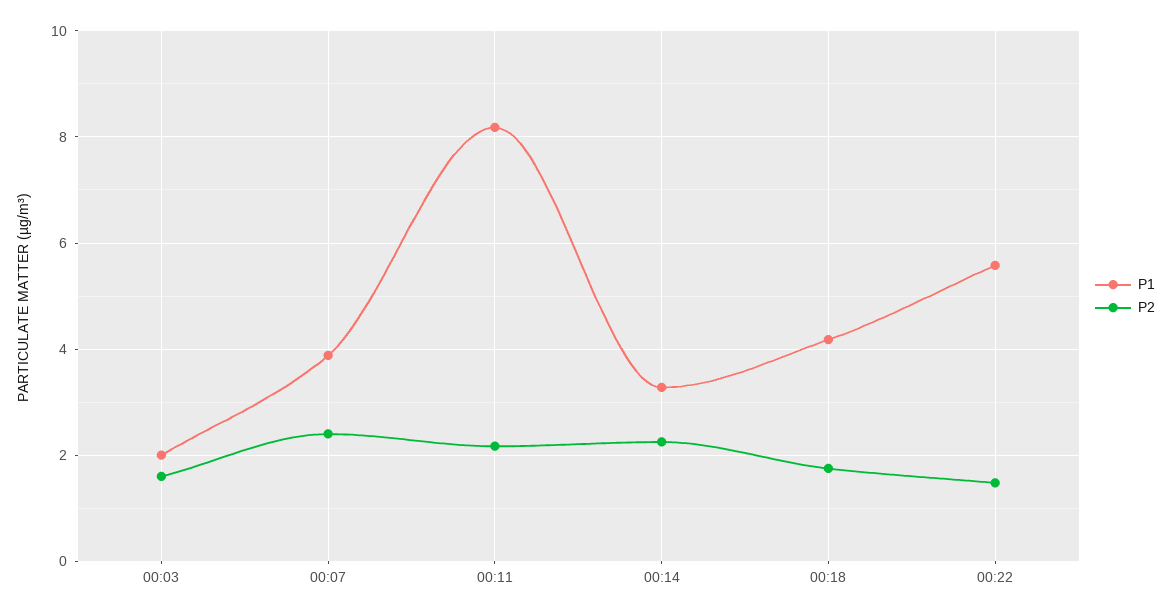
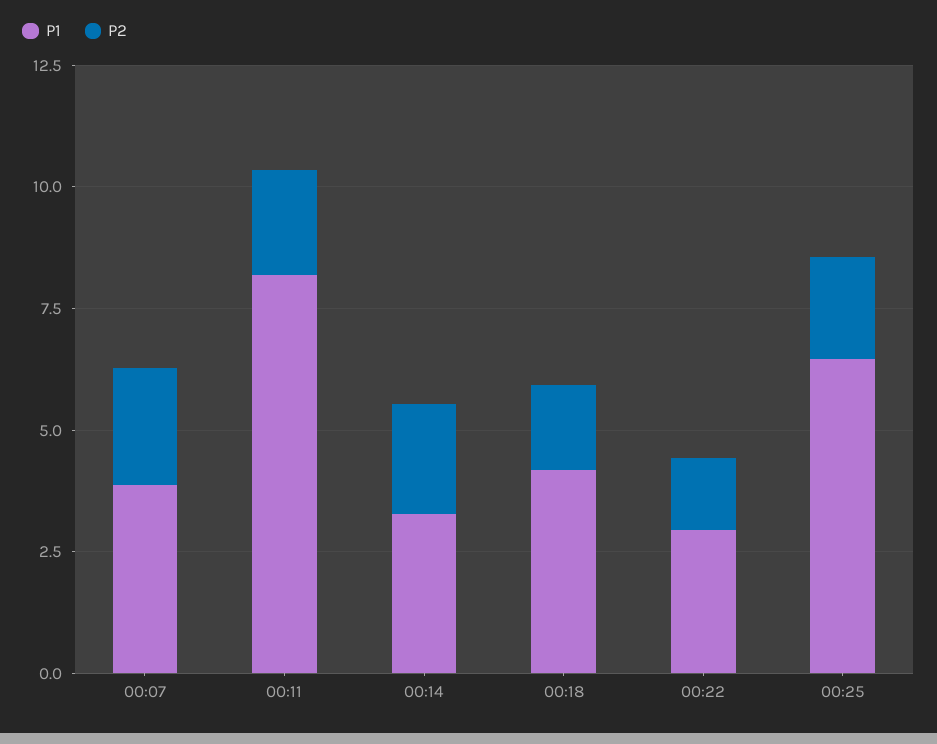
P1, 00:03: 2 -> none
P2, 00:03: 1.6 -> none
P1, 00:22: 5.6 -> 3
P1, 00:25: none -> 6.5
P2, 00:25: none -> 2

